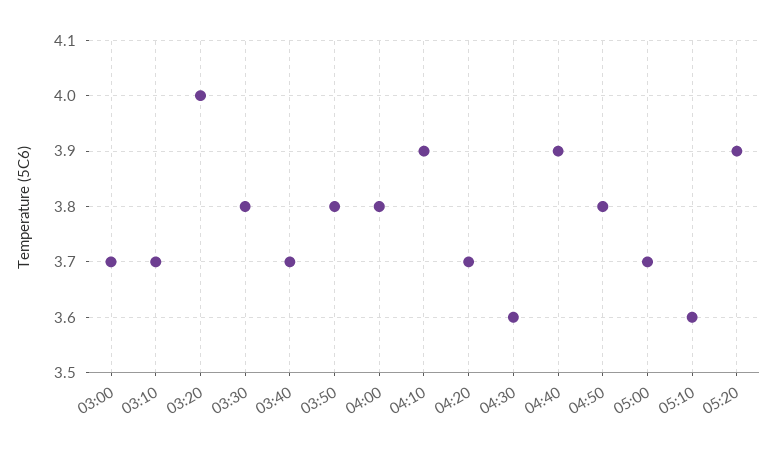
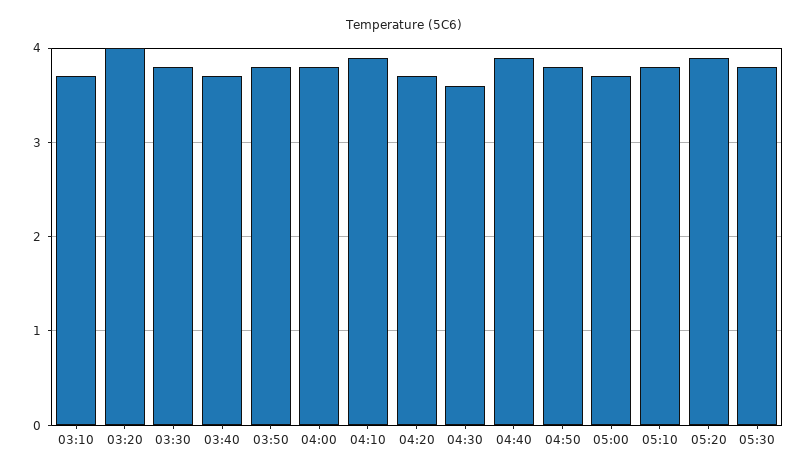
03:00: 3.7 -> none
05:10: 3.6 -> 3.8
05:30: none -> 3.8

